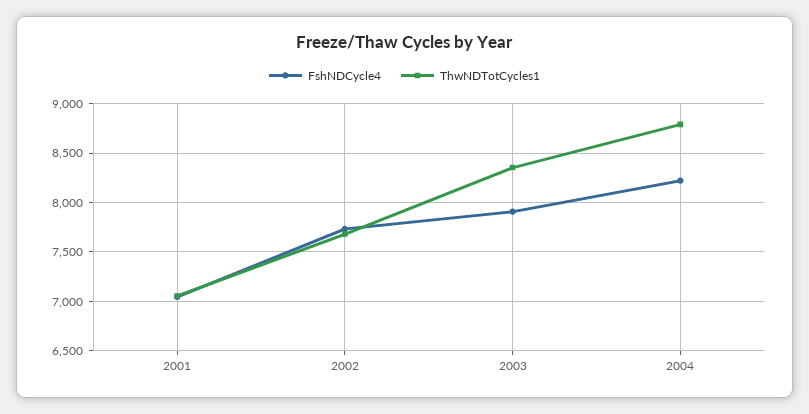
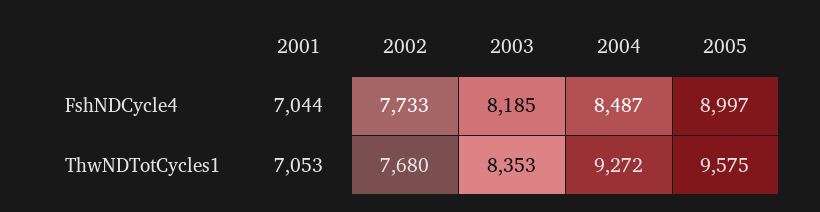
FshNDCycle4, 2003: 7900 -> 8185
FshNDCycle4, 2004: 8200 -> 8487
ThwNDTotCycles1, 2004: 8800 -> 9272
FshNDCycle4, 2005: none -> 8997
ThwNDTotCycles1, 2005: none -> 9575

